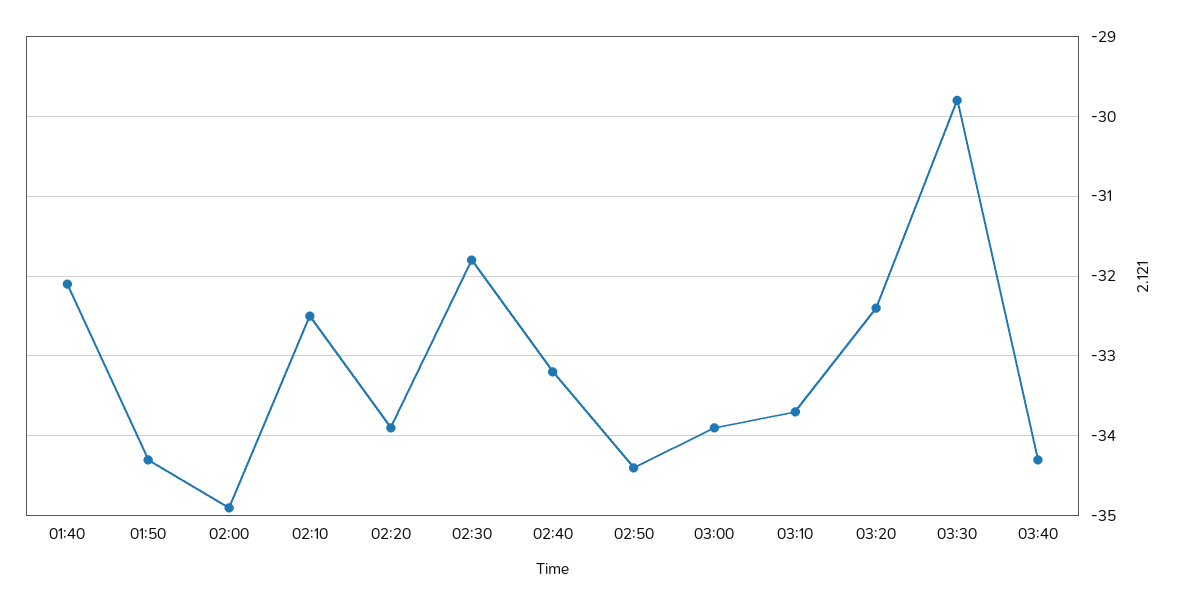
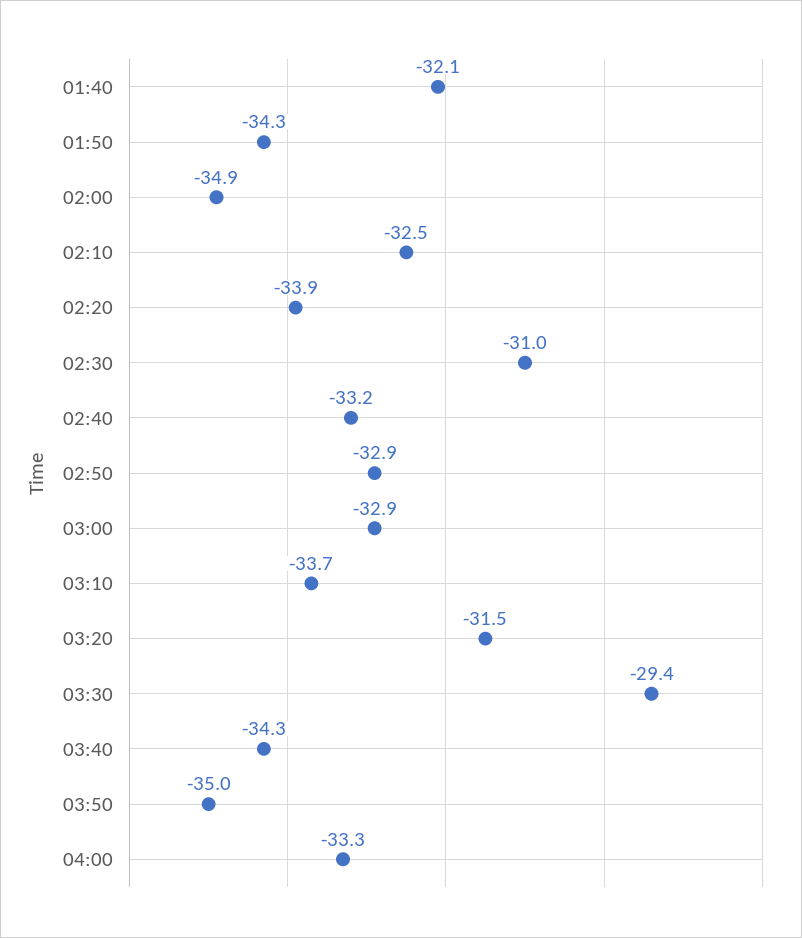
02:30: -31.8 -> -31
02:50: -34.4 -> -32.9
03:00: -33.9 -> -32.9
03:20: -32.4 -> -31.5
03:30: -29.8 -> -29.4
03:50: none -> -35
04:00: none -> -33.3

